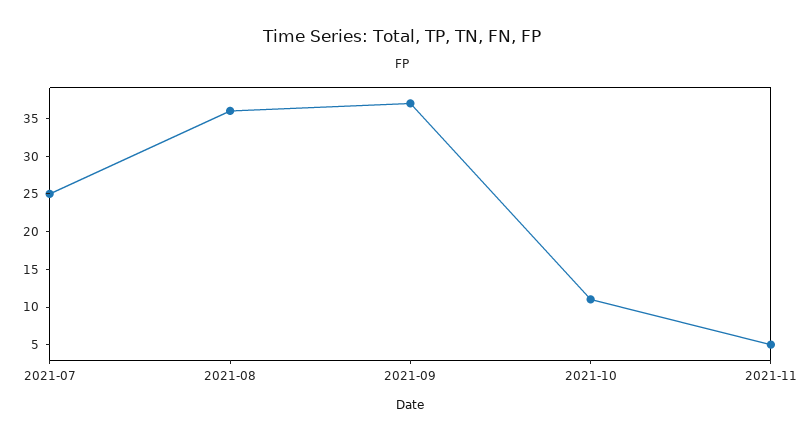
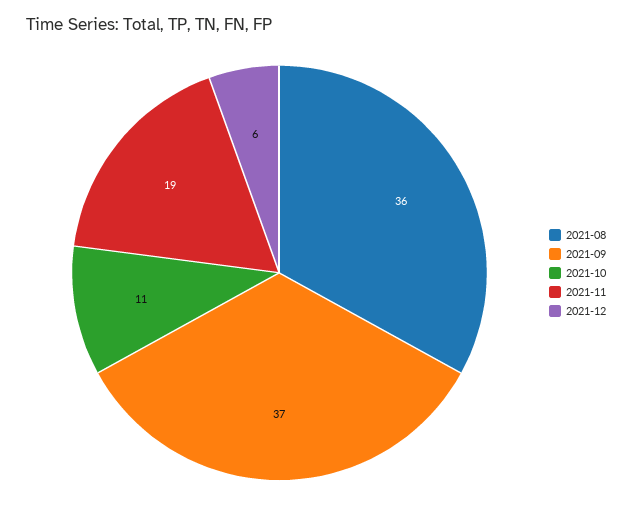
2021-07: 25 -> none
2021-11: 5 -> 19
2021-12: none -> 6

